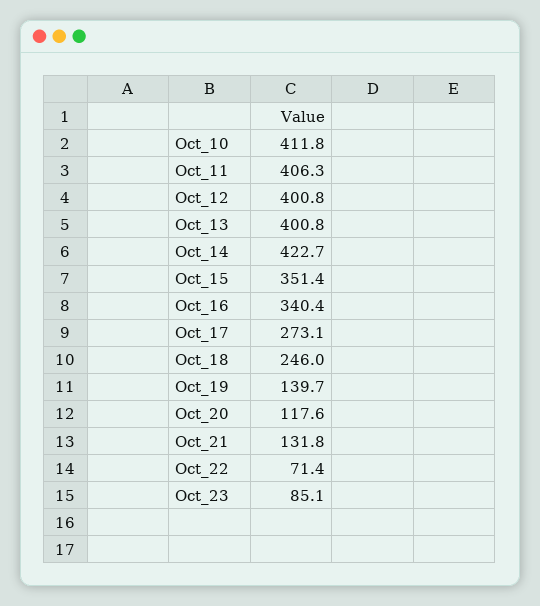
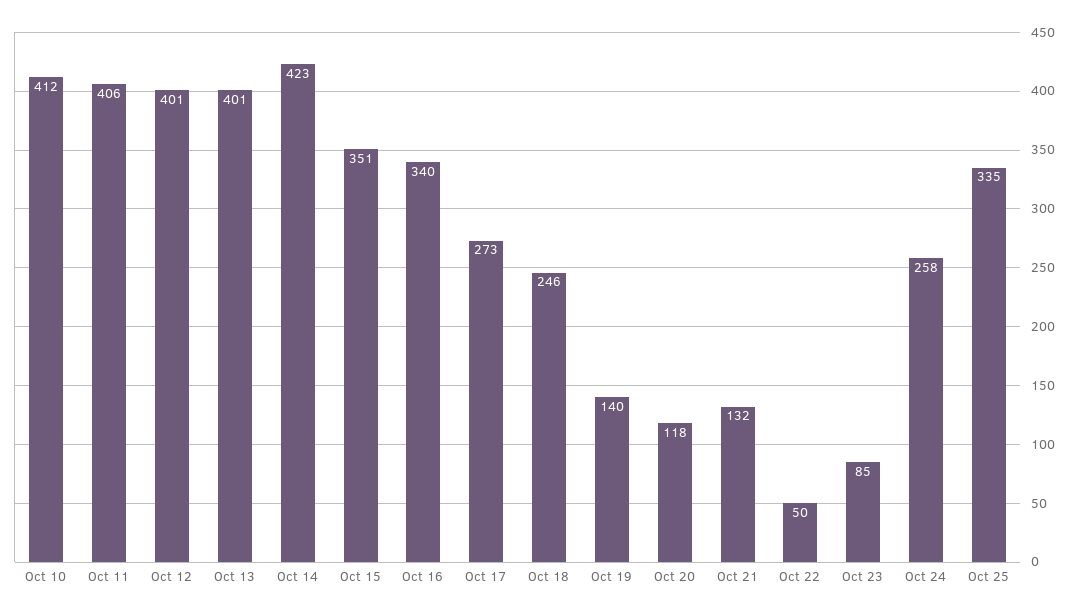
Oct_22: 71.4 -> 50
Oct 24: none -> 258
Oct 25: none -> 335

